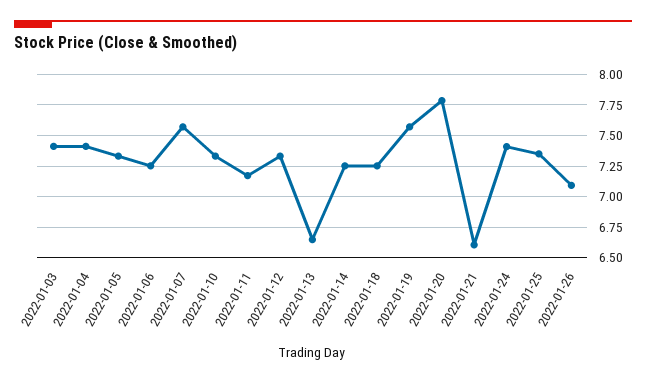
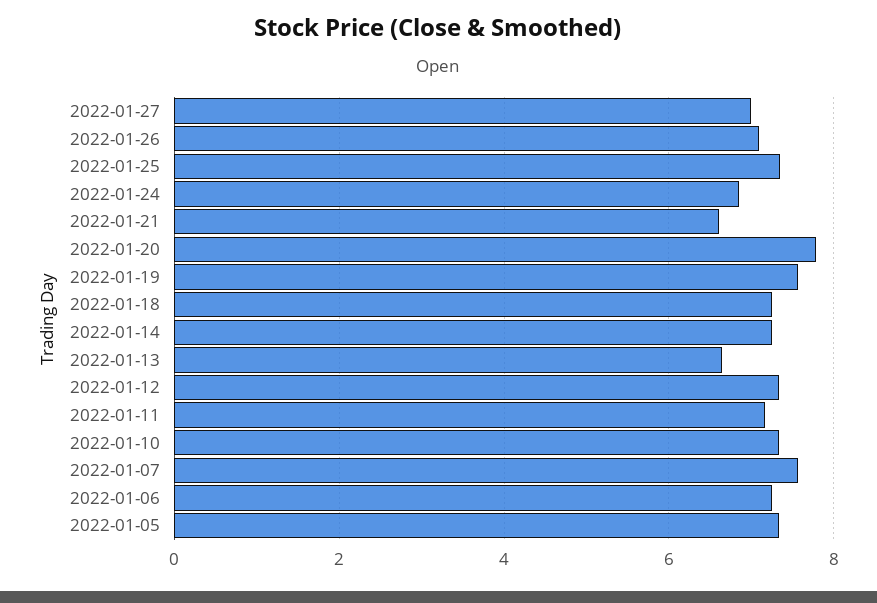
2022-01-03: 7.4 -> none
2022-01-04: 7.4 -> none
2022-01-24: 7.4 -> 6.8
2022-01-27: none -> 7

